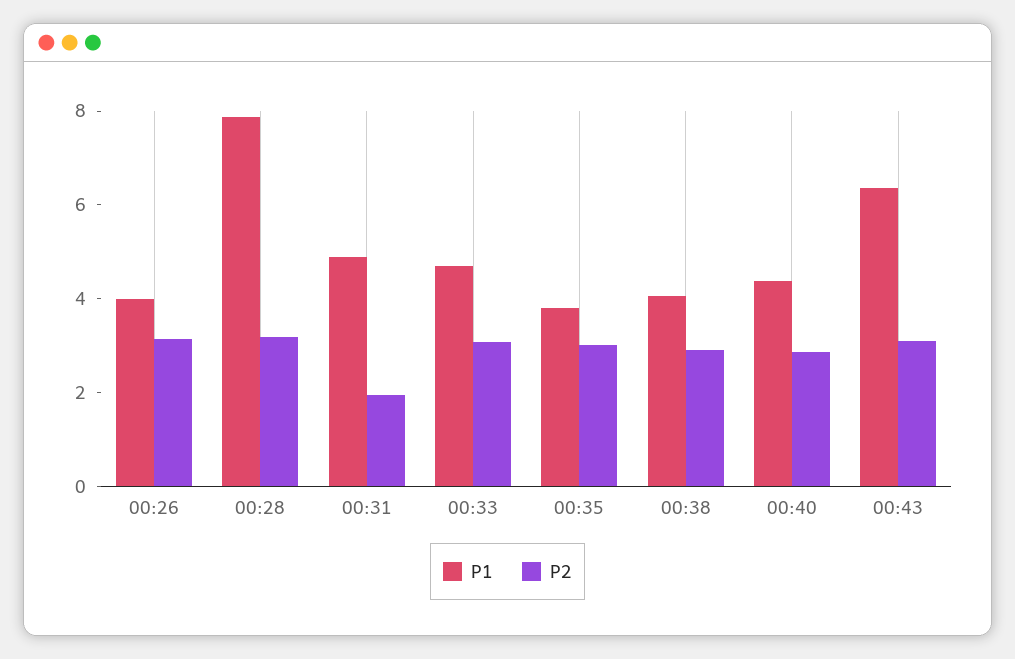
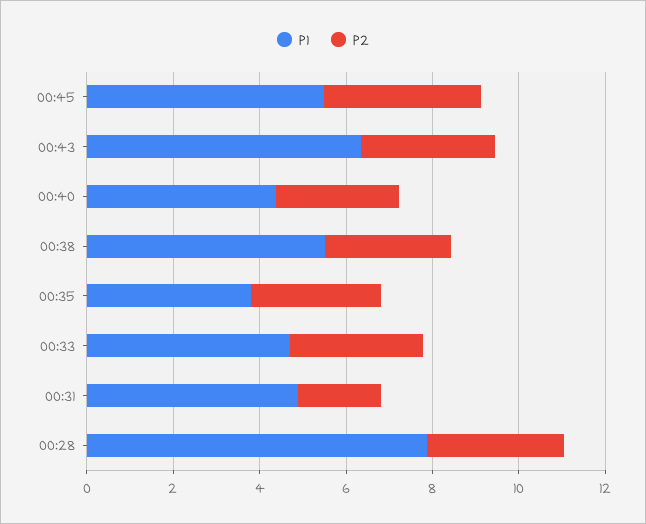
P1, 00:26: 4 -> none
P2, 00:26: 3 -> none
P1, 00:38: 4 -> 5.5
P1, 00:45: none -> 5.5
P2, 00:45: none -> 3.5

